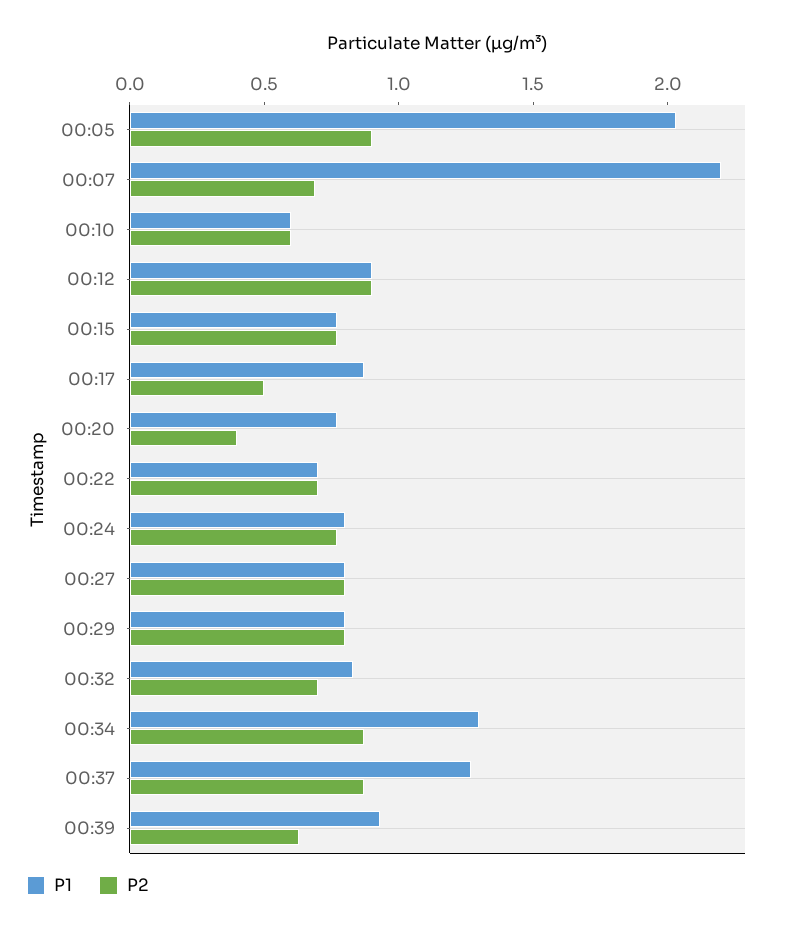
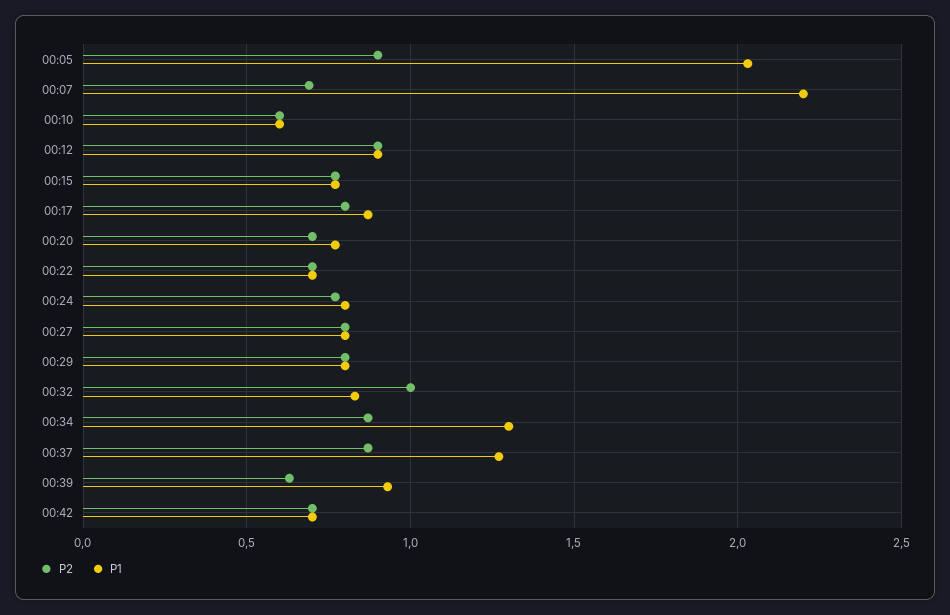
P2, 00:17: 0.5 -> 0.8
P2, 00:20: 0.4 -> 0.7
P2, 00:32: 0.7 -> 1
P2, 00:42: none -> 0.7
P1, 00:42: none -> 0.7

